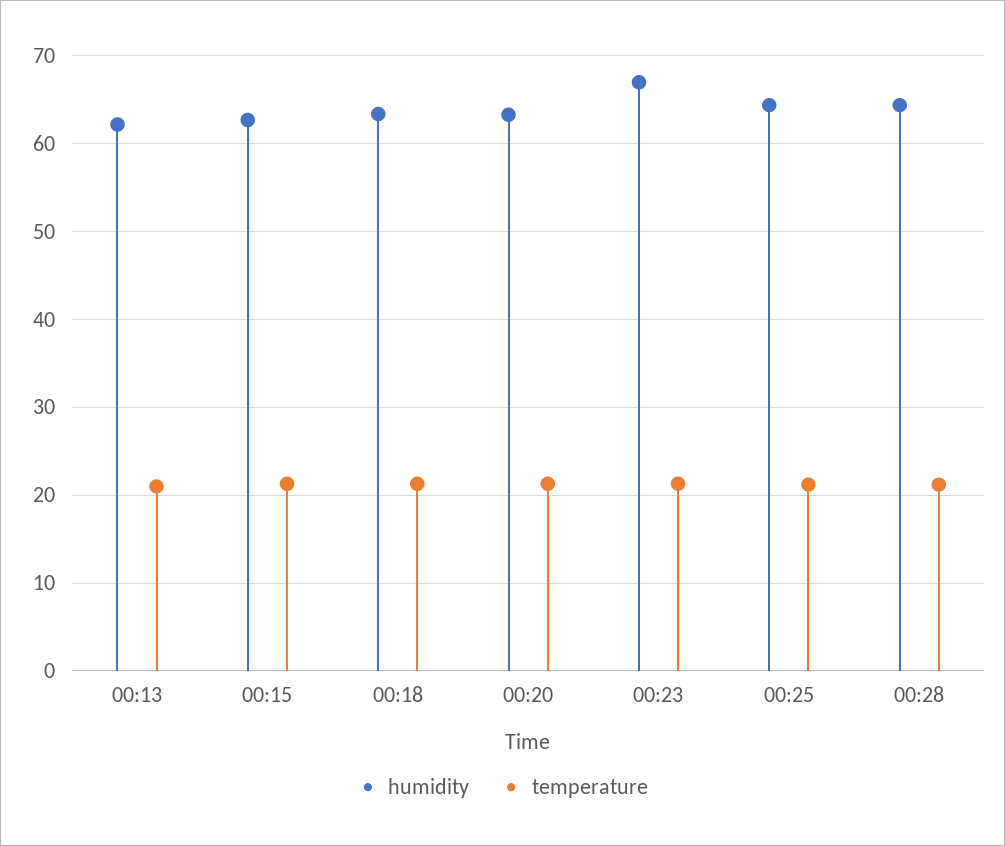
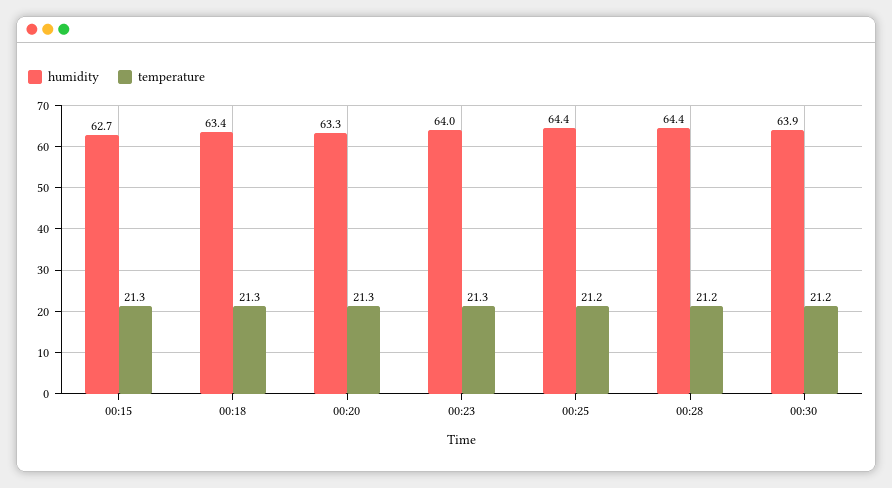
humidity, 00:13: 62 -> none
temperature, 00:13: 21 -> none
humidity, 00:23: 67 -> 64
humidity, 00:30: none -> 63.9
temperature, 00:30: none -> 21.2

